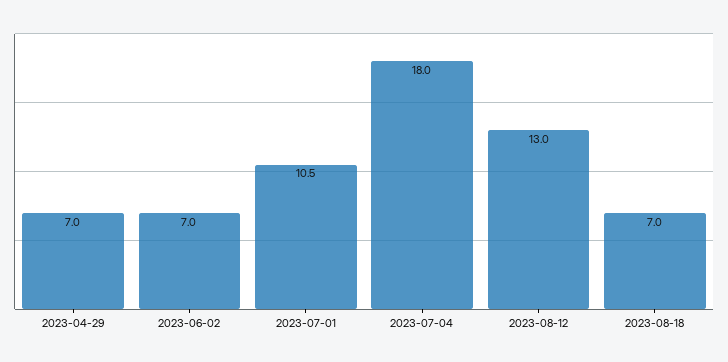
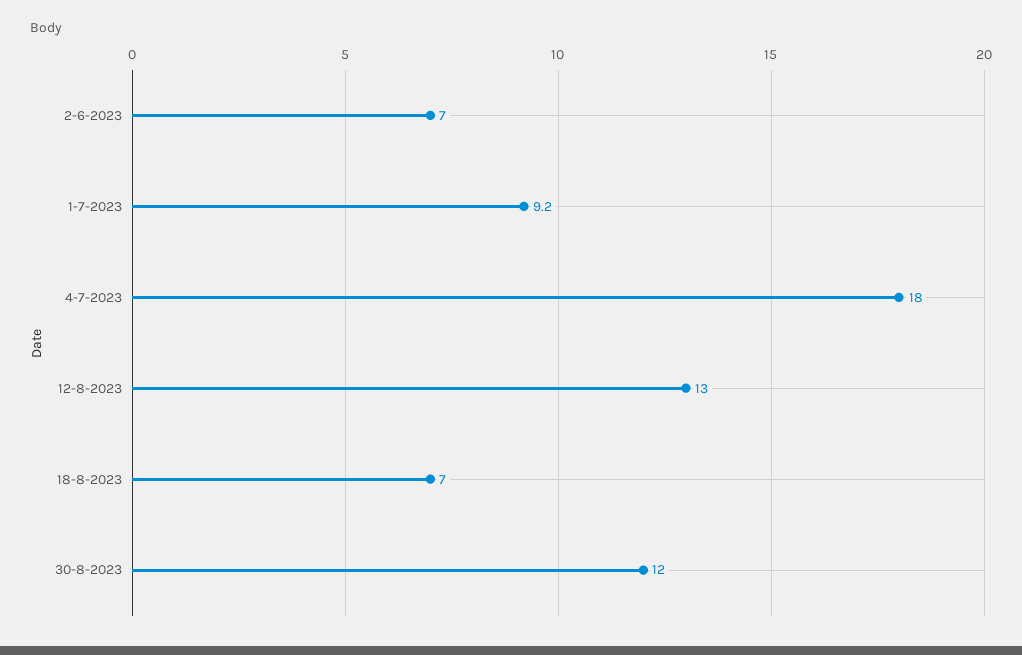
2023-04-29: 7 -> none
2023-07-01: 10.5 -> 9.2
30-8-2023: none -> 12

